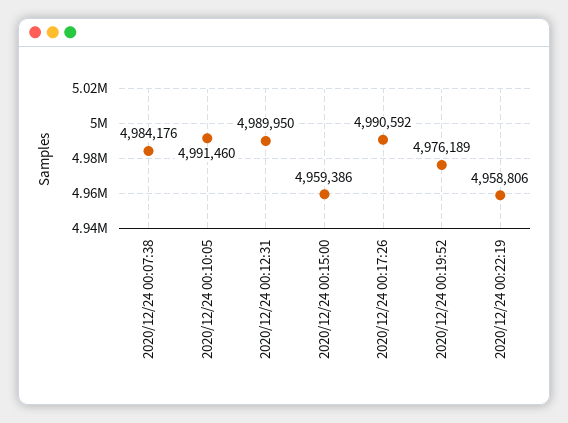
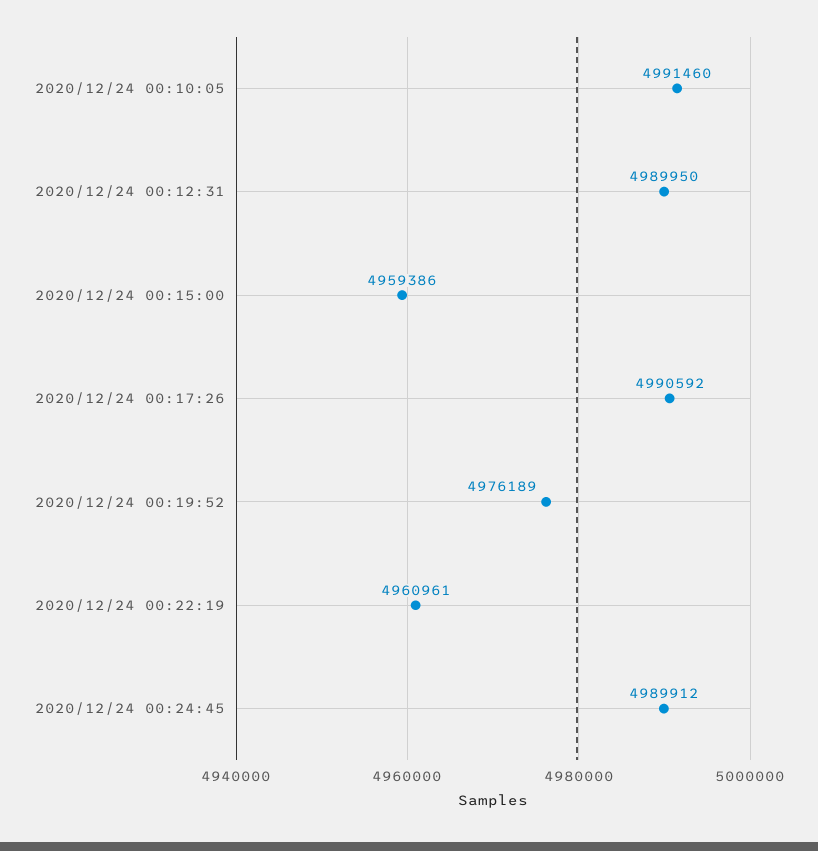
2020/12/24 00:07:38: 4984176 -> none
2020/12/24 00:22:19: 4958806 -> 4960961
2020/12/24 00:24:45: none -> 4989912

